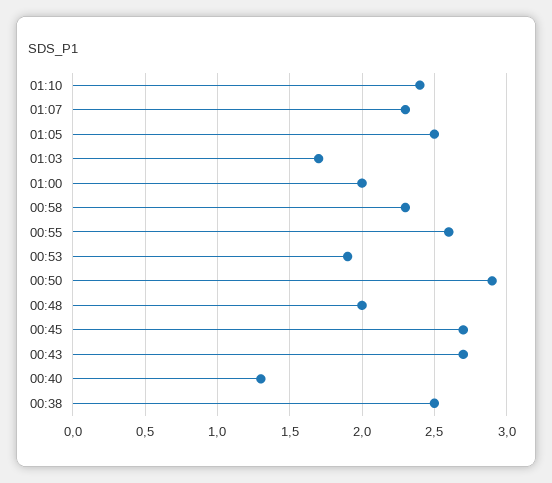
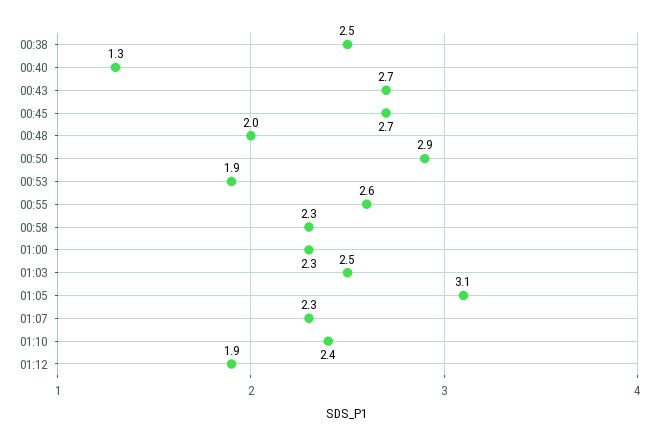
01:05: 2.5 -> 3.1
01:03: 1.7 -> 2.5
01:00: 2 -> 2.3
01:12: none -> 1.9

